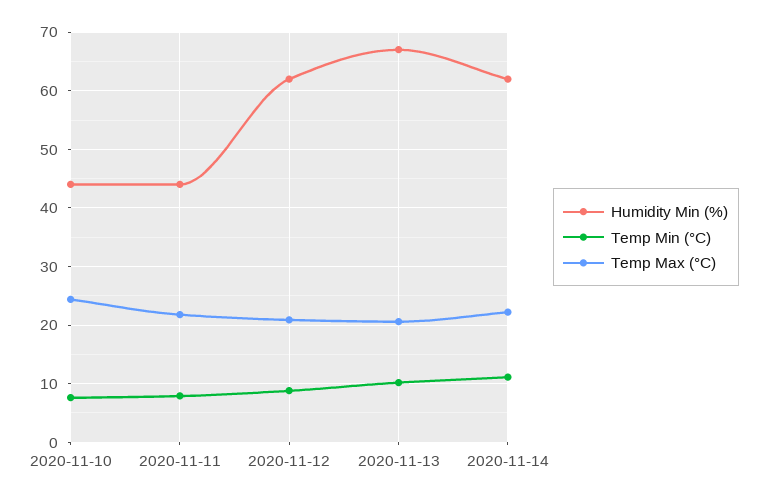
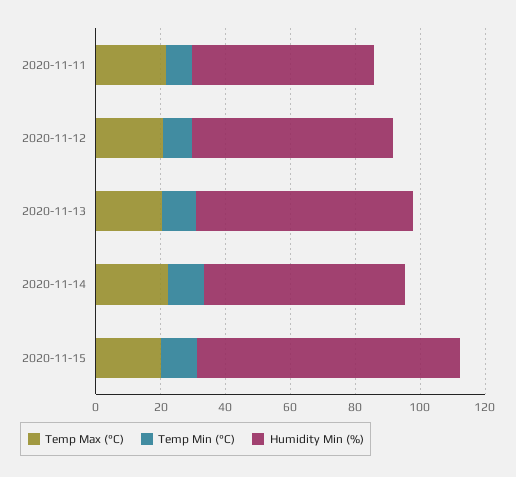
Humidity Min (%), 2020-11-10: 44 -> none
Temp Min (°C), 2020-11-10: 8 -> none
Temp Max (°C), 2020-11-10: 24 -> none
Humidity Min (%), 2020-11-11: 44 -> 55
Temp Max (°C), 2020-11-15: none -> 20
Temp Min (°C), 2020-11-15: none -> 10
Humidity Min (%), 2020-11-15: none -> 80

